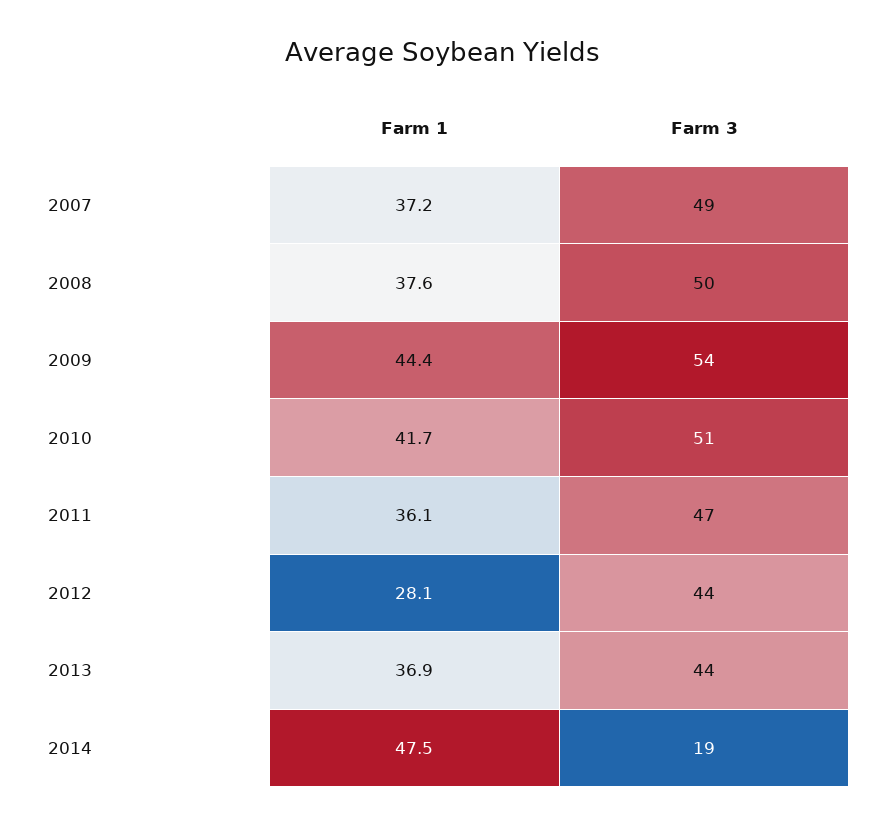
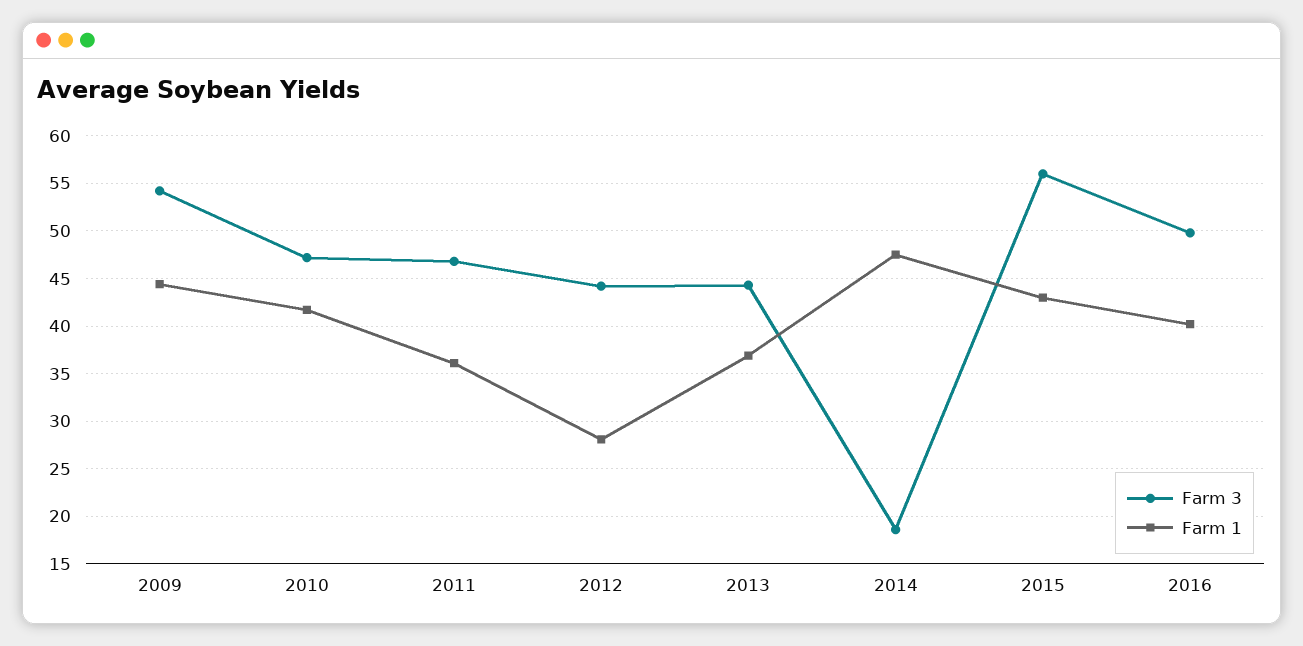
Farm 1, 2007: 37.2 -> none
Farm 3, 2007: 49 -> none
Farm 1, 2008: 37.6 -> none
Farm 3, 2008: 50 -> none
Farm 3, 2010: 51 -> 47
Farm 3, 2015: none -> 56
Farm 1, 2015: none -> 43
Farm 3, 2016: none -> 50
Farm 1, 2016: none -> 40

